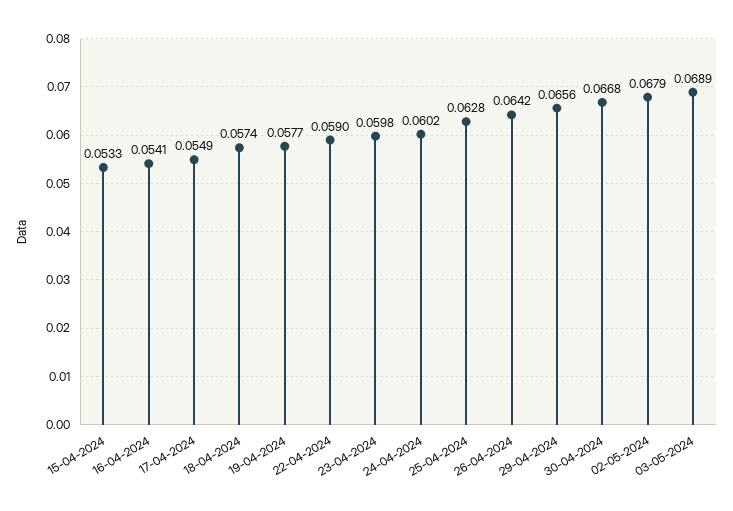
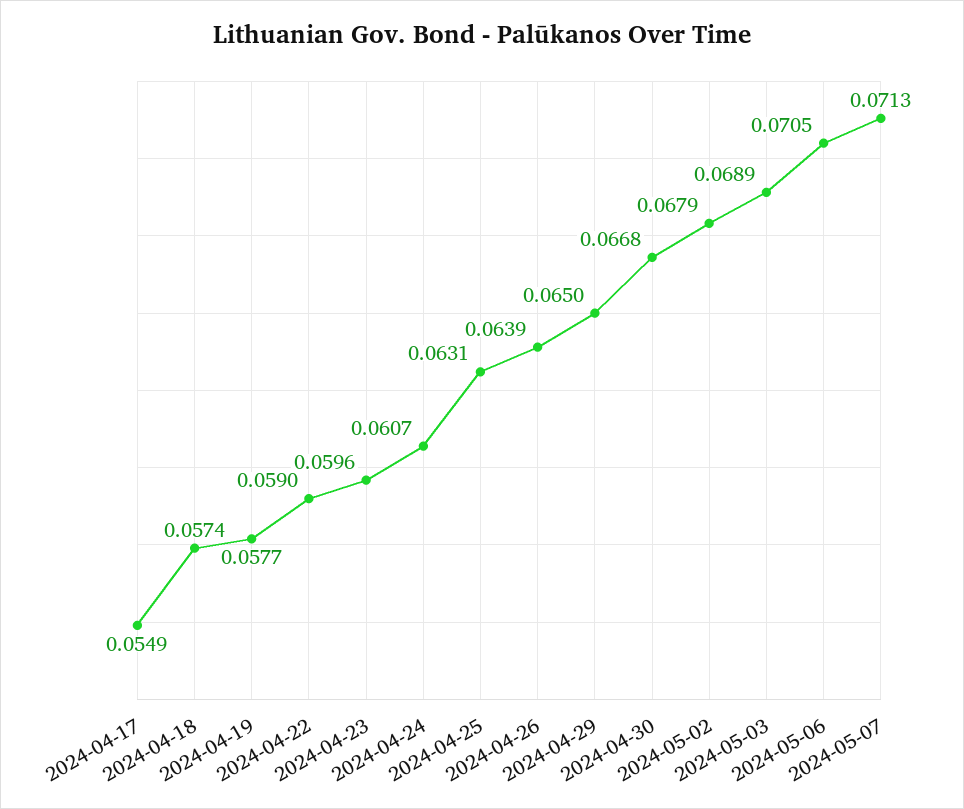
15-04-2024: 0.0533 -> none
16-04-2024: 0.0541 -> none
23-04-2024: 0.0598 -> 0.0596
24-04-2024: 0.0602 -> 0.0607
25-04-2024: 0.0628 -> 0.0631
26-04-2024: 0.0642 -> 0.0639
29-04-2024: 0.0656 -> 0.065
2024-05-06: none -> 0.0705
2024-05-07: none -> 0.0713

